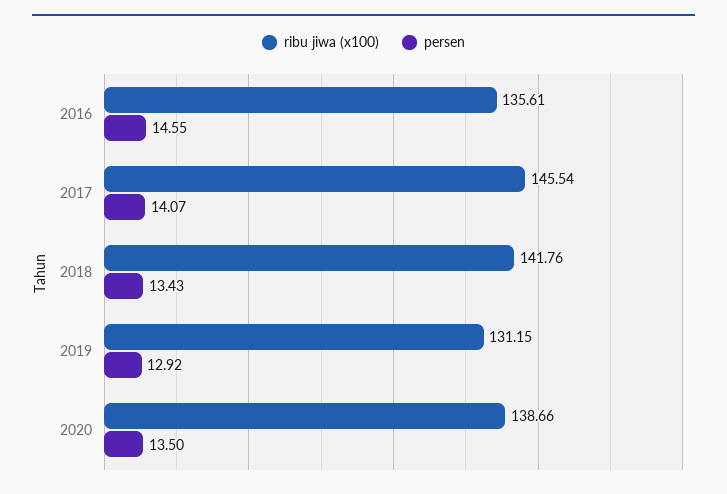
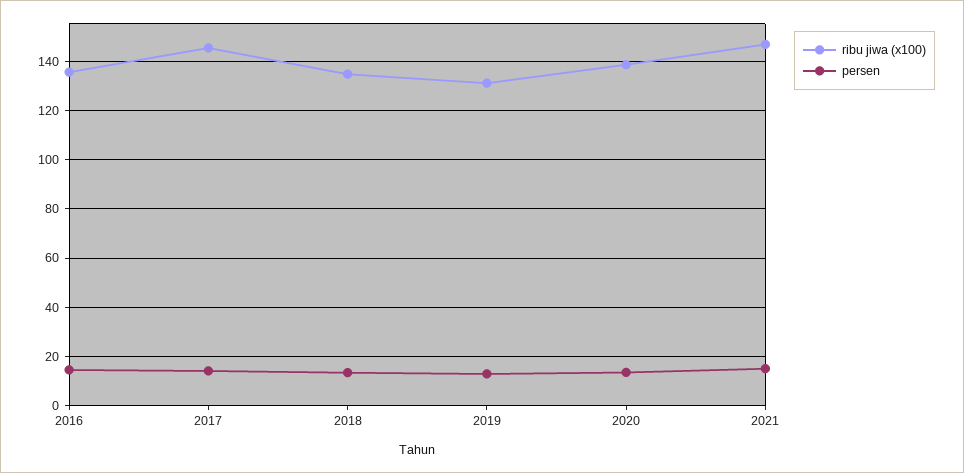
ribu jiwa (x100), 2018: 141.76 -> 135
ribu jiwa (x100), 2021: none -> 147.5
persen, 2021: none -> 15

